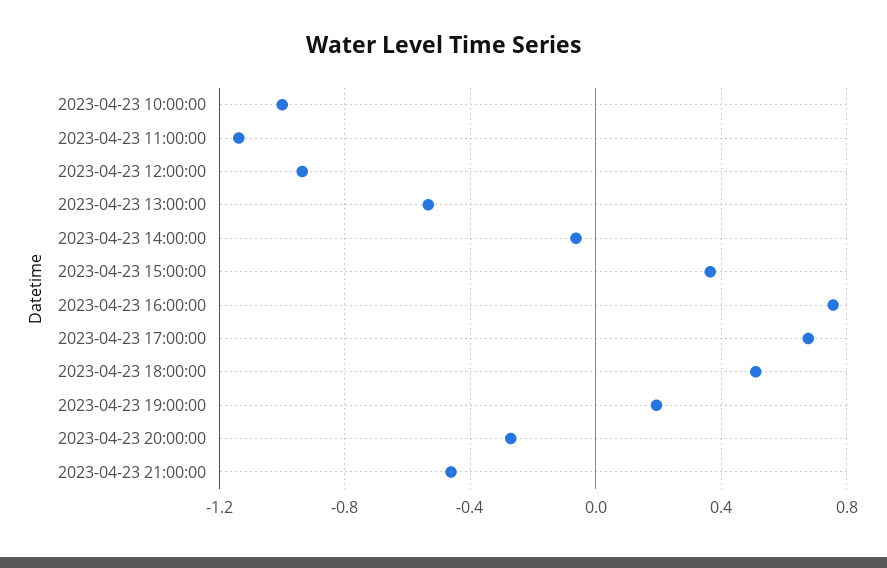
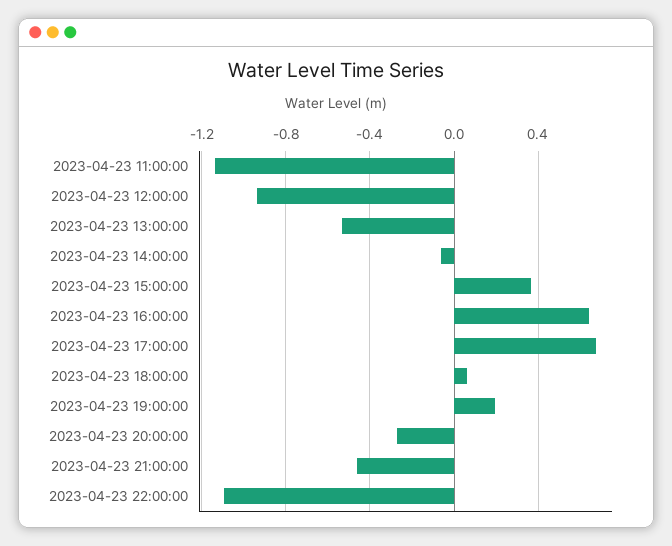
2023-04-23 10:00:00: -1 -> none
2023-04-23 16:00:00: 0.75 -> 0.65
2023-04-23 18:00:00: 0.5 -> 0.05
2023-04-23 22:00:00: none -> -1.1

